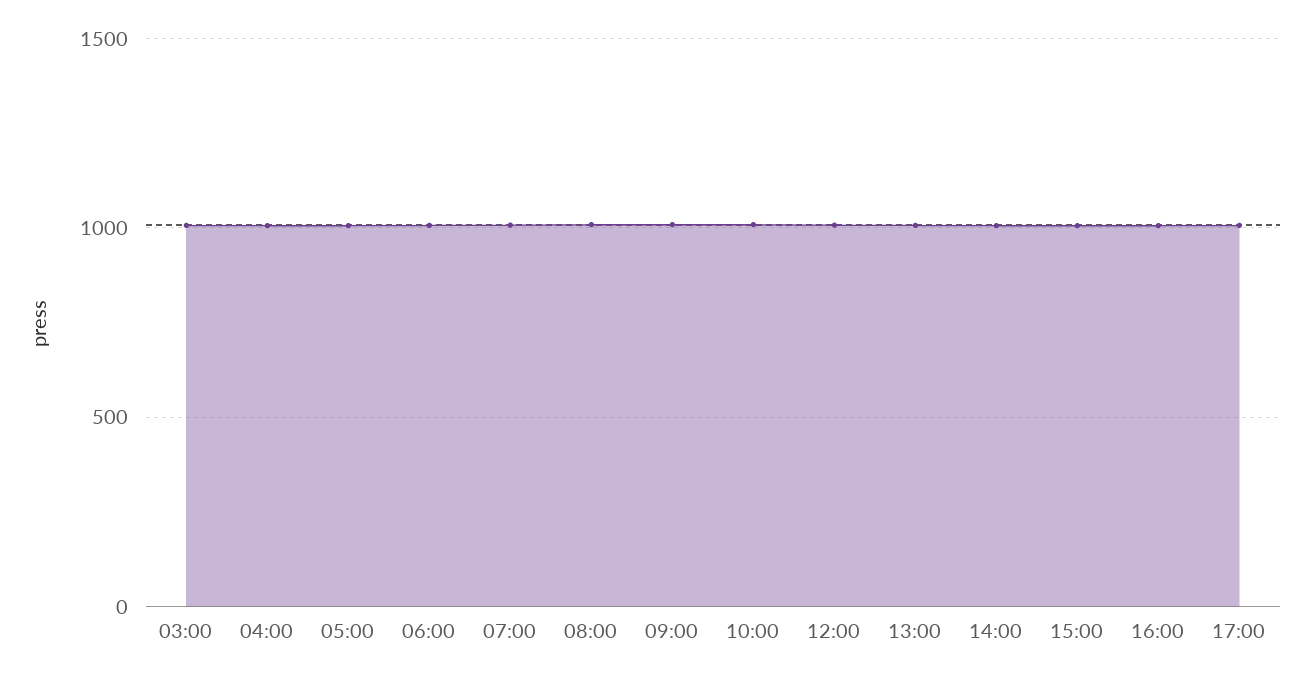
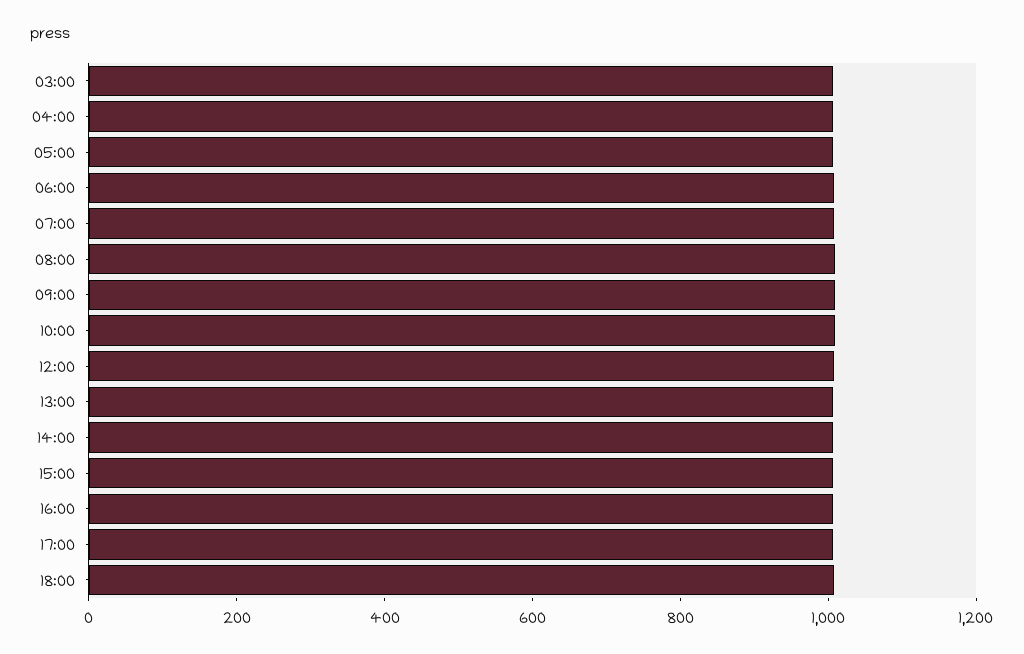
18:00: none -> 1000

